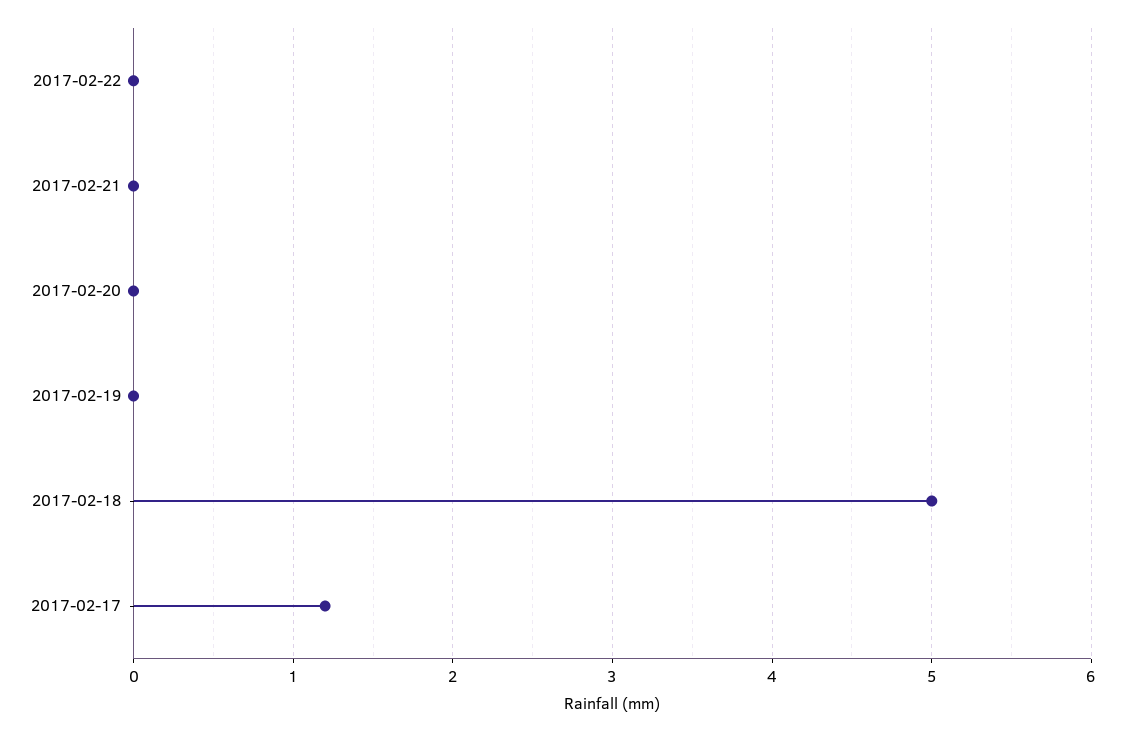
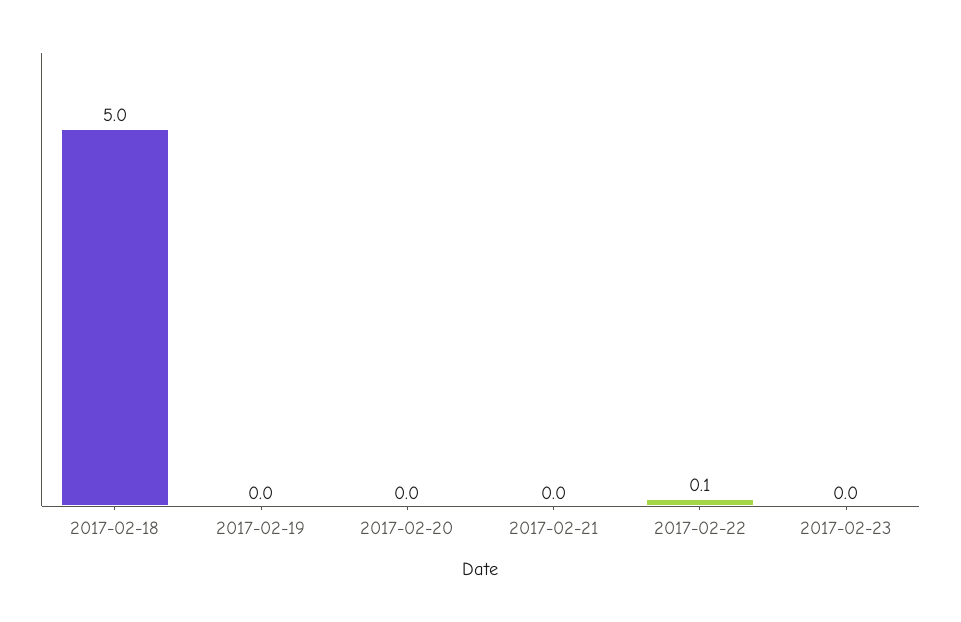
2017-02-22: 0 -> 0.1
2017-02-17: 1.2 -> none
2017-02-23: none -> 0

